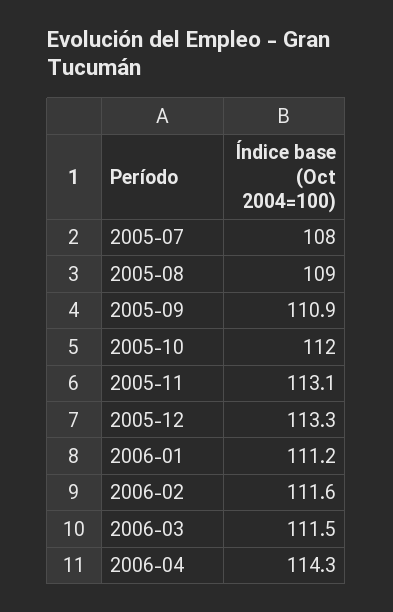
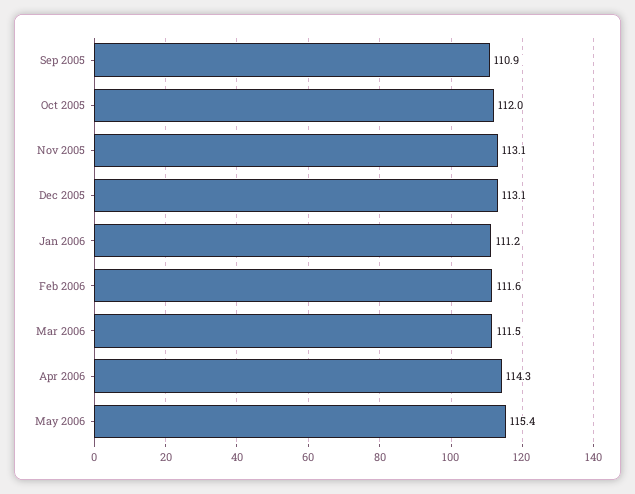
2005-07: 108 -> none
2005-08: 109 -> none
2005-12: 113.3 -> 113.1
May 2006: none -> 115.4

